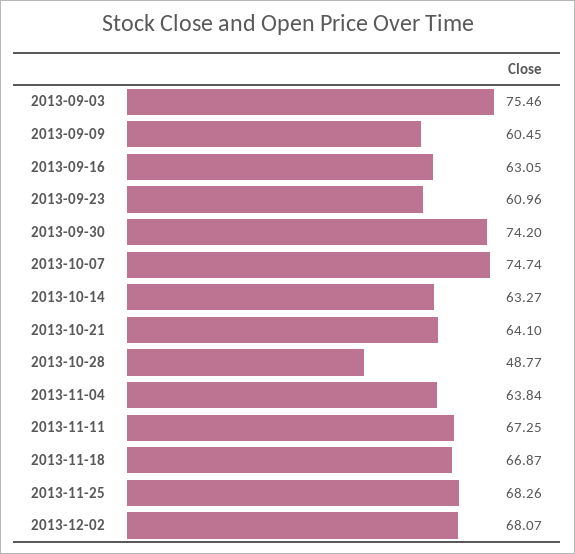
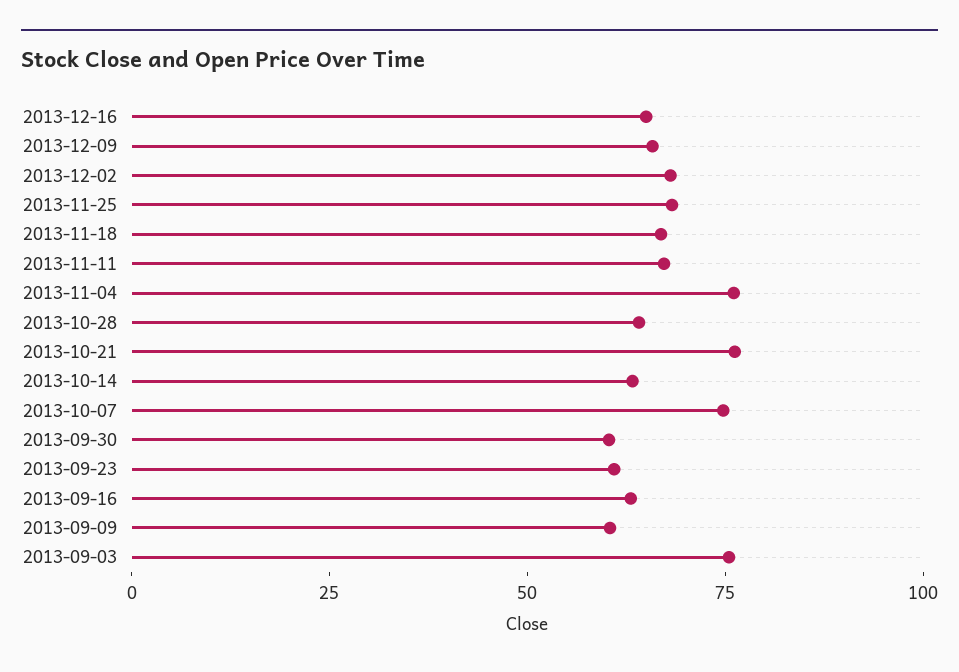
2013-09-30: 74.2 -> 60
2013-10-21: 64.1 -> 75
2013-10-28: 48.77 -> 65
2013-11-04: 63.84 -> 75
2013-12-16: none -> 65
2013-12-09: none -> 65

